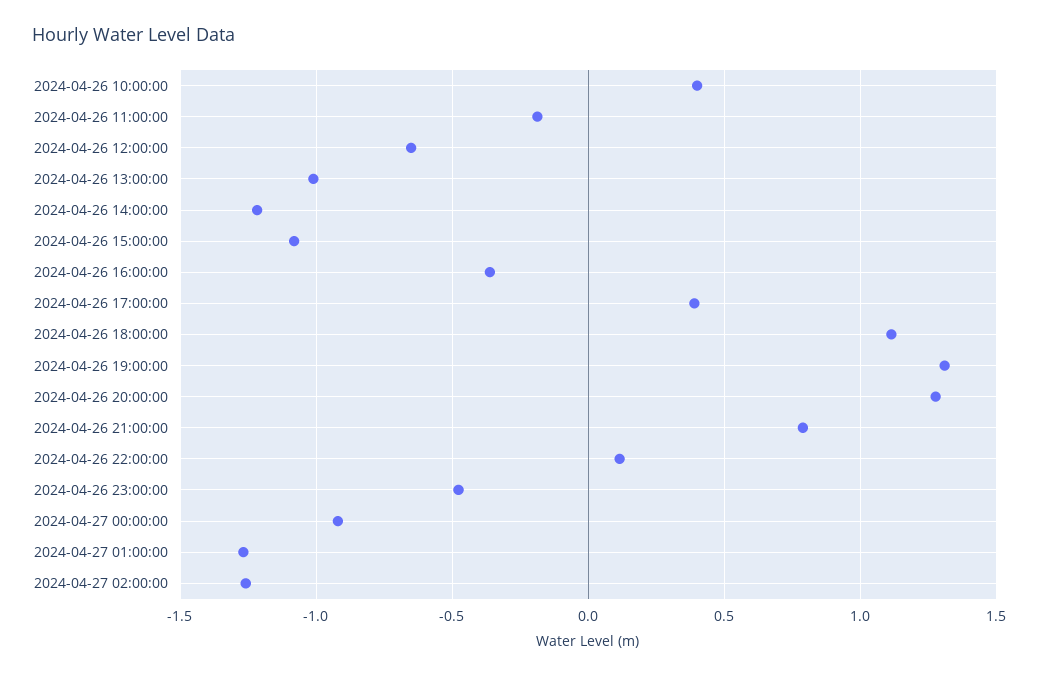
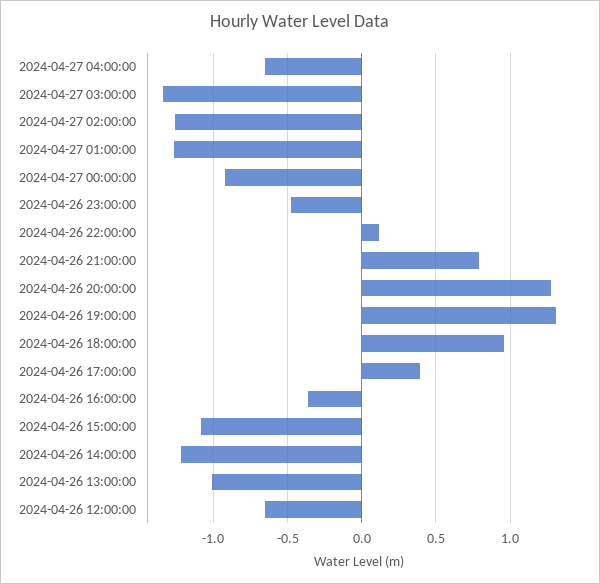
2024-04-26 10:00:00: 0.4 -> none
2024-04-26 11:00:00: -0.2 -> none
2024-04-26 18:00:00: 1.1 -> 0.95
2024-04-27 04:00:00: none -> -0.65
2024-04-27 03:00:00: none -> -1.35

